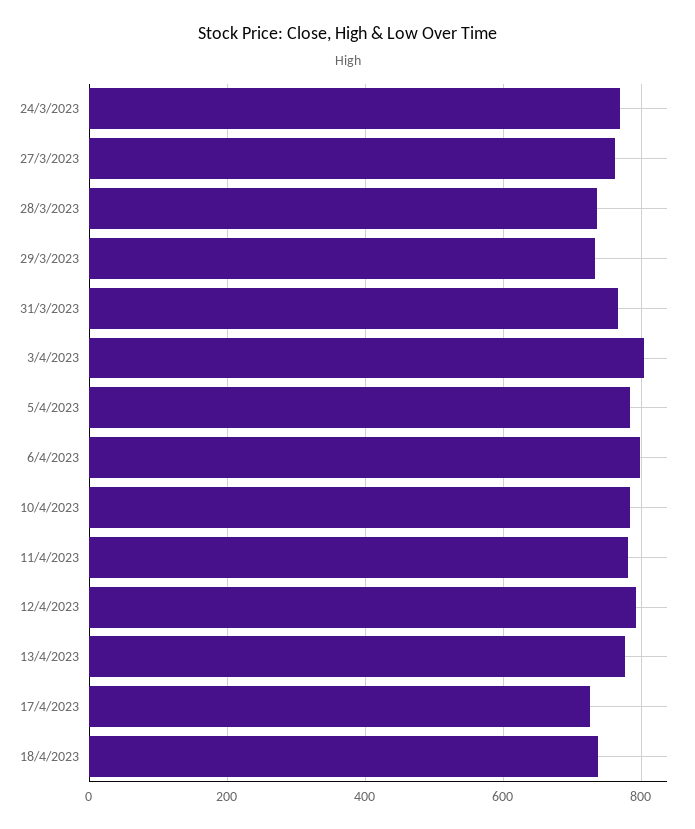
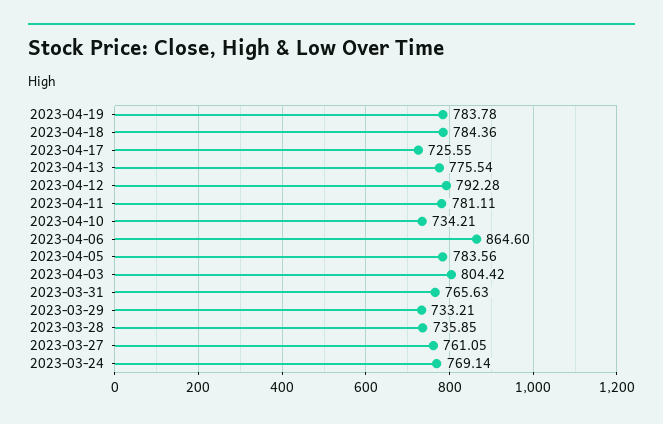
6/4/2023: 800 -> 864.6
10/4/2023: 780 -> 734.21
18/4/2023: 740 -> 784.36
2023-04-19: none -> 783.78

